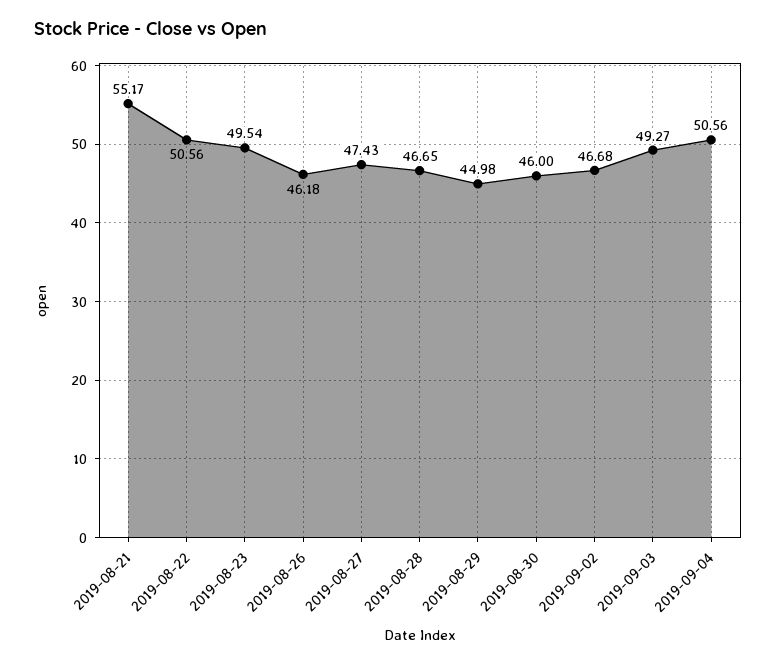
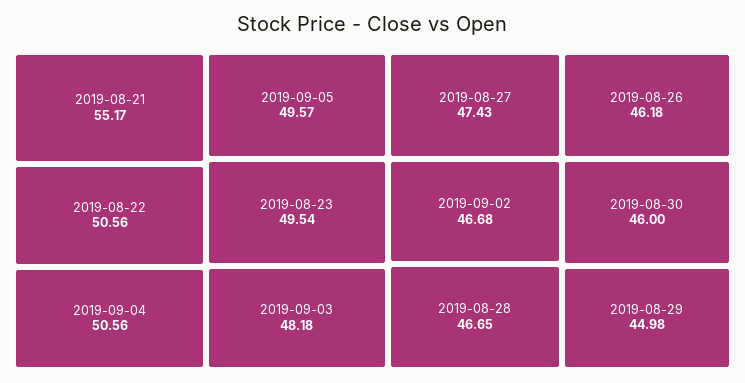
2019-09-03: 49.27 -> 48.18
2019-09-05: none -> 49.57

